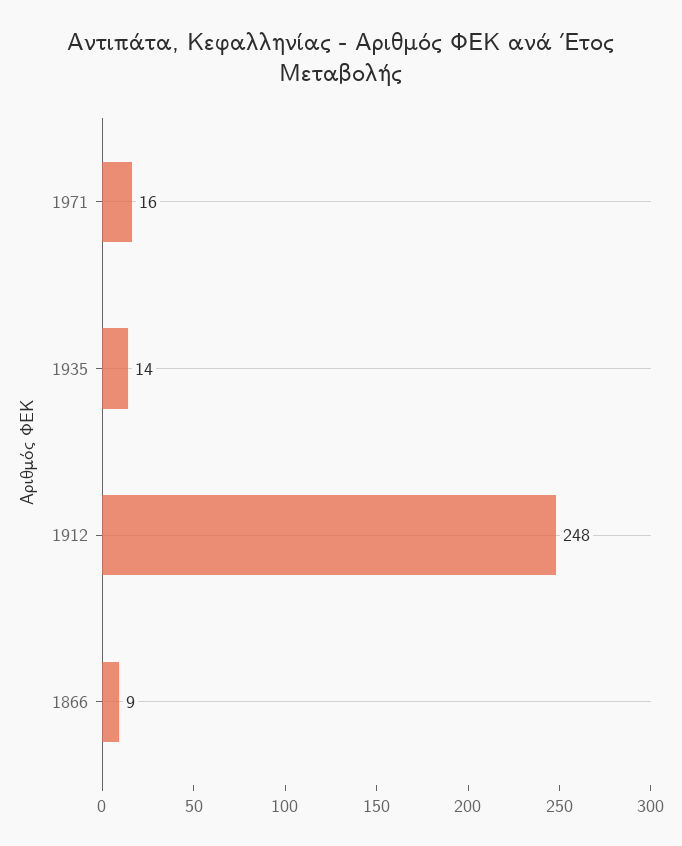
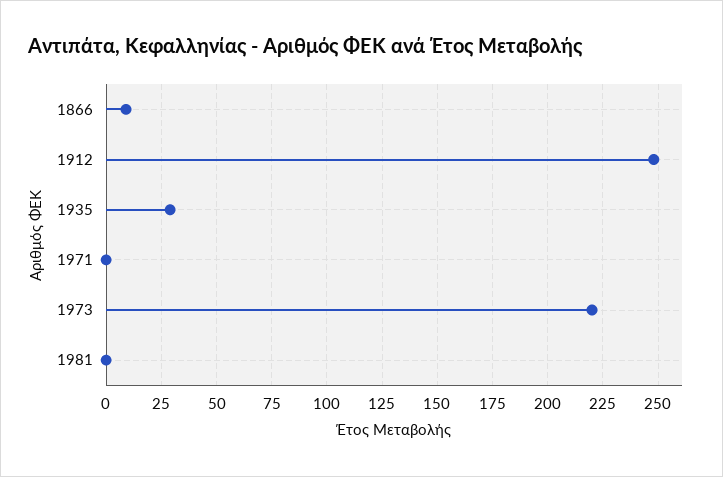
1971: 16 -> 0
1935: 14 -> 30
1973: none -> 220
1981: none -> 0

